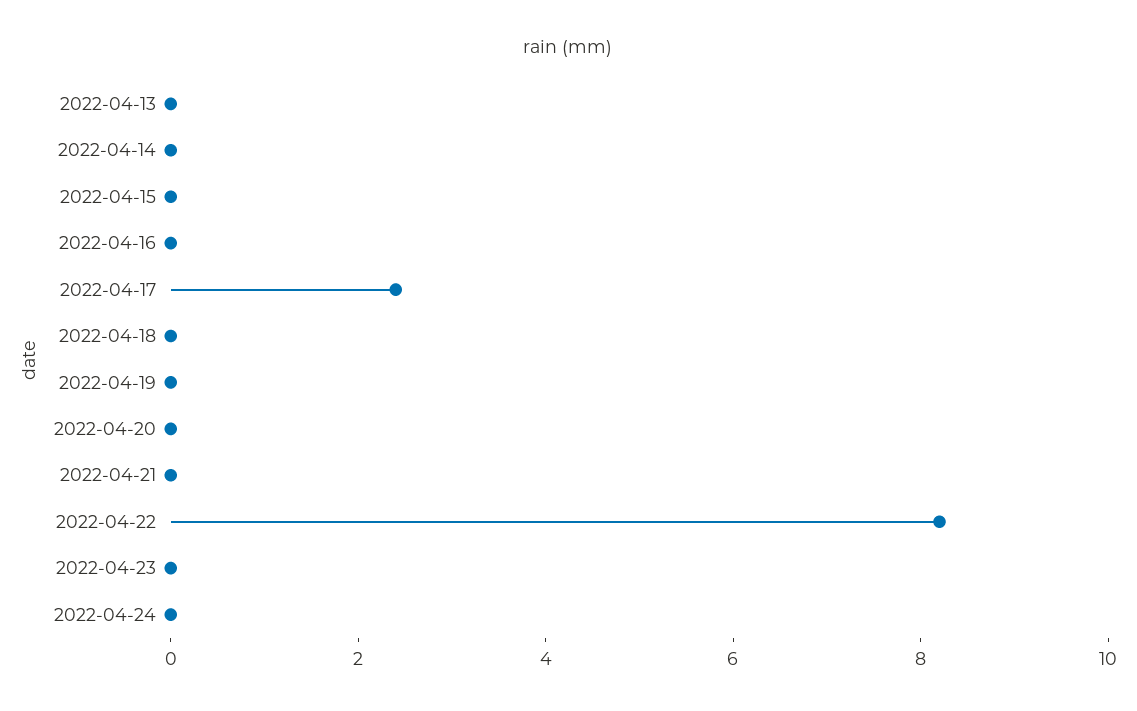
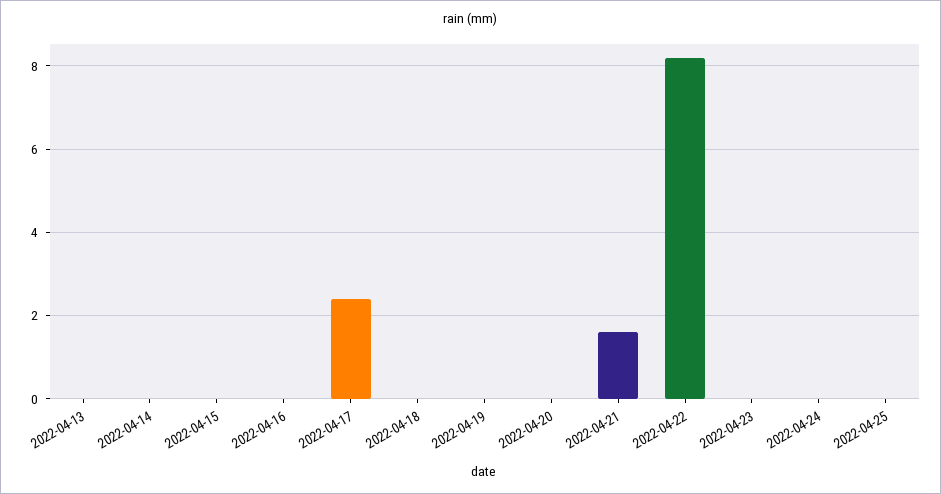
2022-04-21: 0 -> 1.5
2022-04-25: none -> 0

